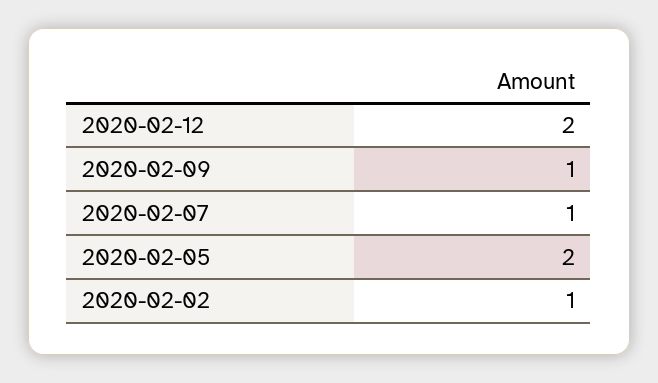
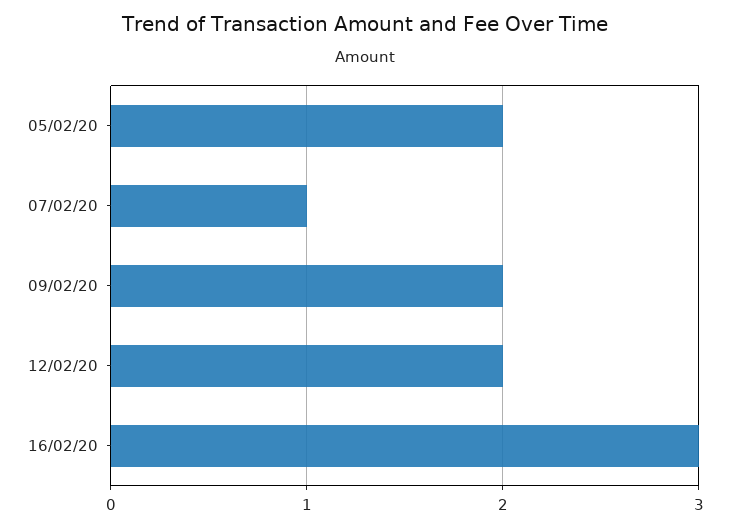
2020-02-09: 1 -> 2
2020-02-02: 1 -> none
16/02/20: none -> 3

